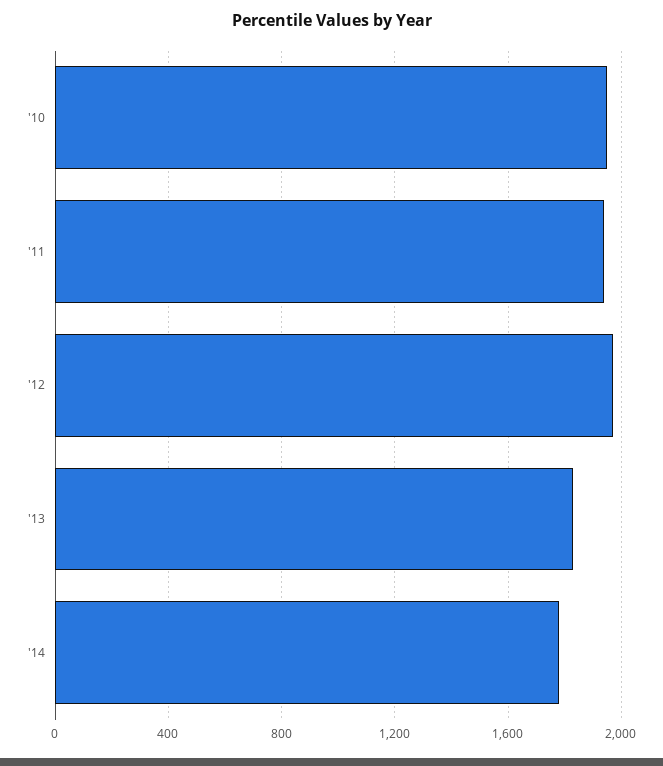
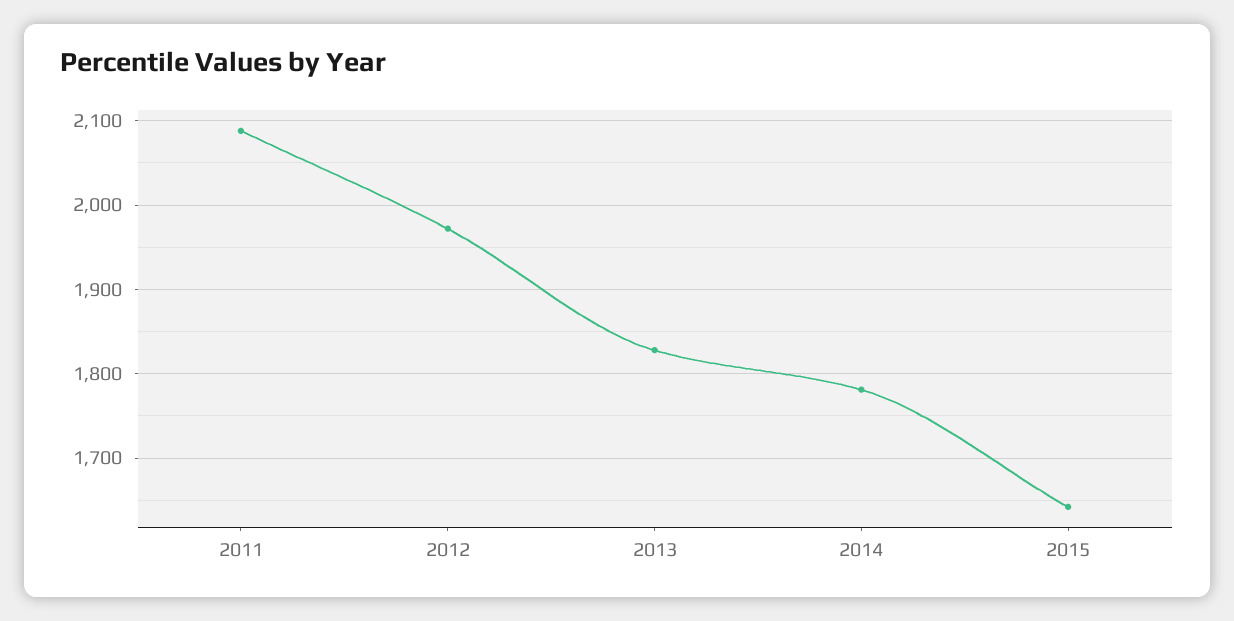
'10: 1950 -> none
'11: 1950 -> 2090
2015: none -> 1640

